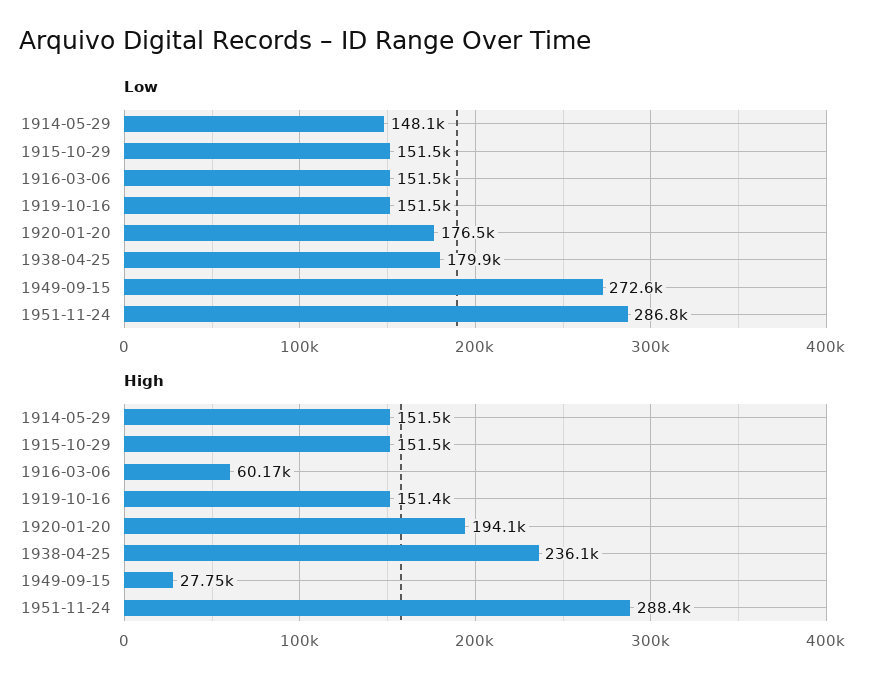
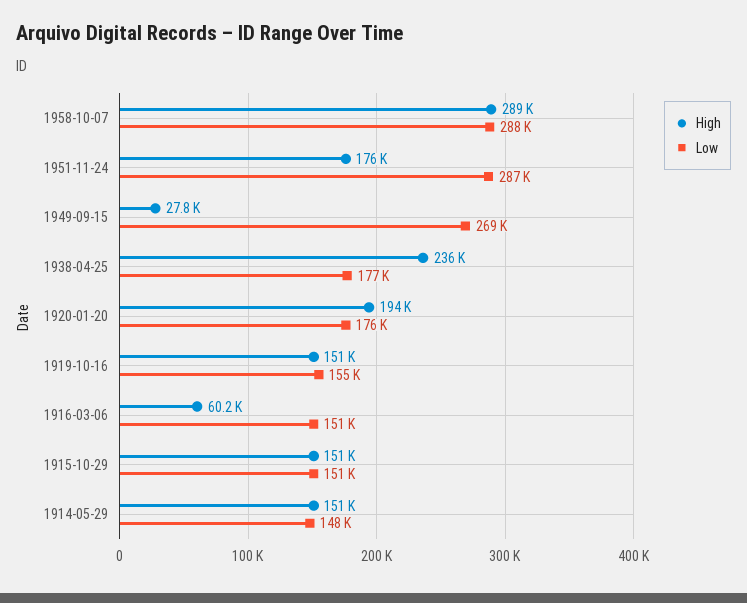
Low, 1919-10-16: 151500 -> 155000
Low, 1938-04-25: 179900 -> 177000
Low, 1949-09-15: 272600 -> 269000
High, 1951-11-24: 288400 -> 176000
High, 1958-10-07: none -> 289000
Low, 1958-10-07: none -> 288000

